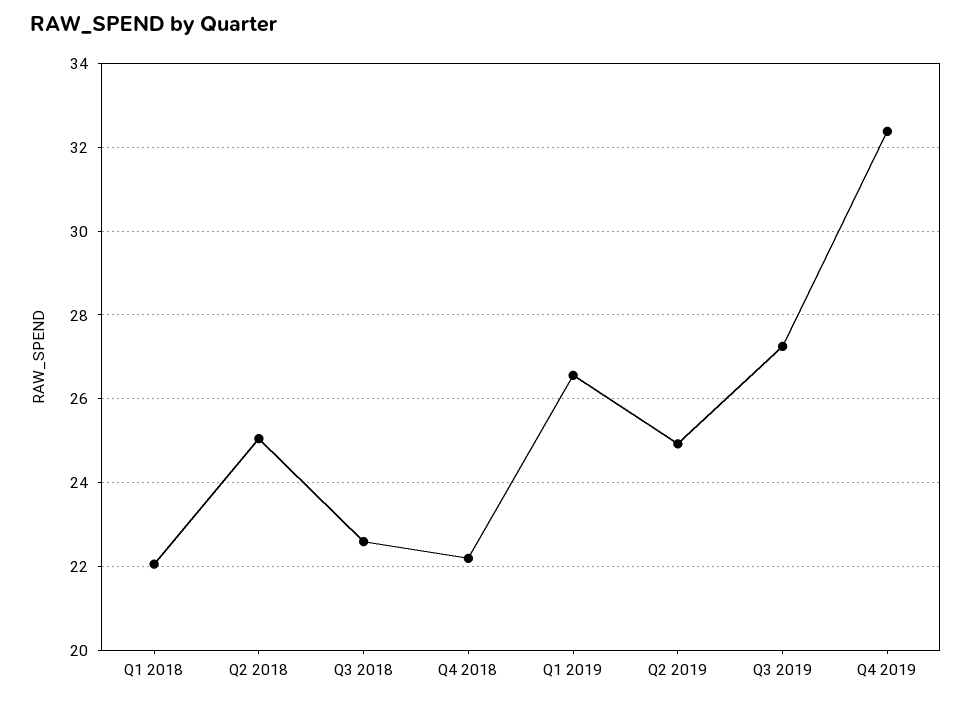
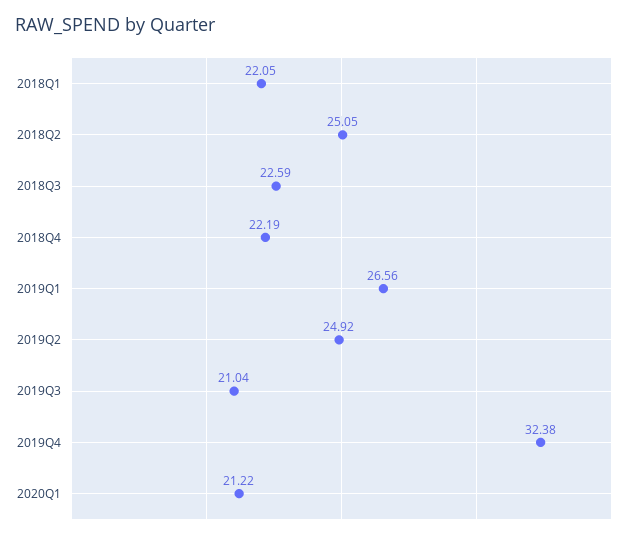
Q3 2019: 27.2 -> 21.04
2020Q1: none -> 21.22

